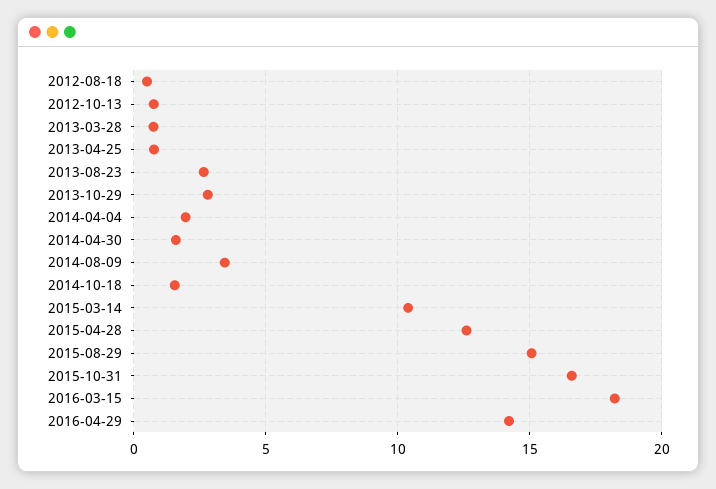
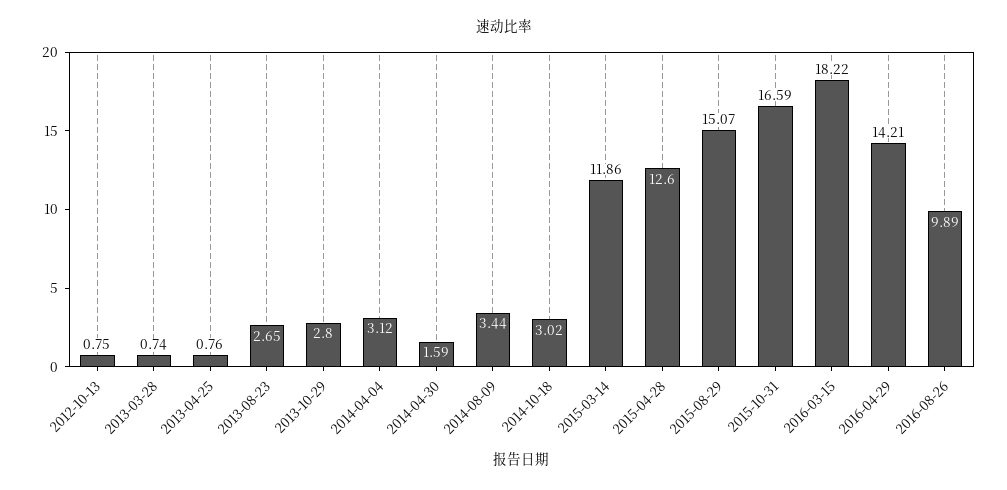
2012-08-18: 0.5 -> none
2014-04-04: 2 -> 3.12
2014-10-18: 1.5 -> 3.02
2015-03-14: 10.5 -> 11.86
2016-08-26: none -> 9.89

